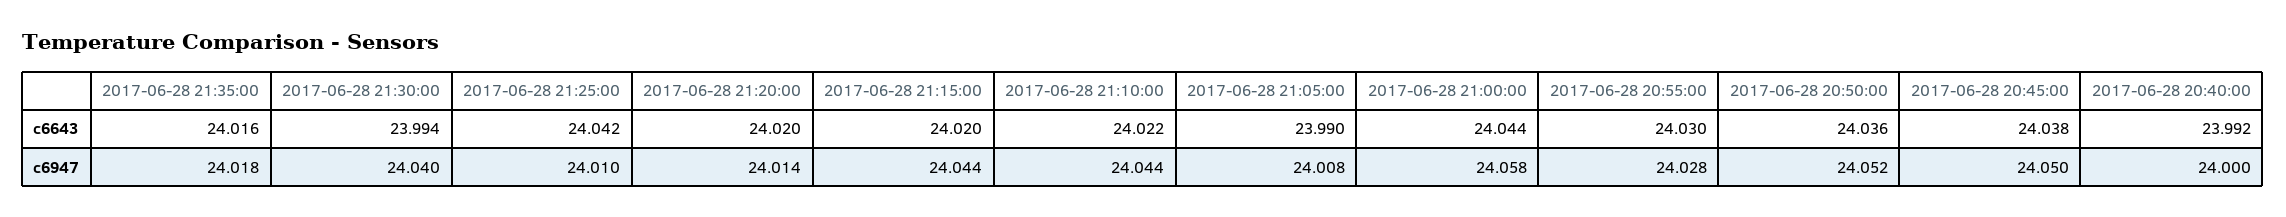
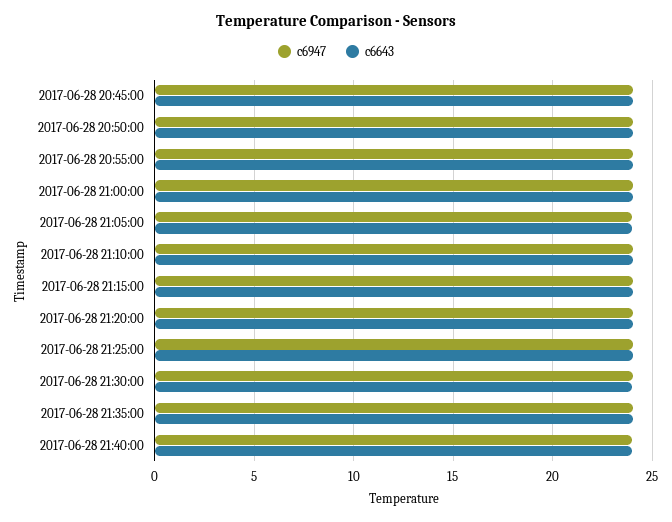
c6643, 2017-06-28 20:40:00: 23.992 -> none
c6947, 2017-06-28 20:40:00: 24 -> none
c6947, 2017-06-28 21:40:00: none -> 24
c6643, 2017-06-28 21:40:00: none -> 24

